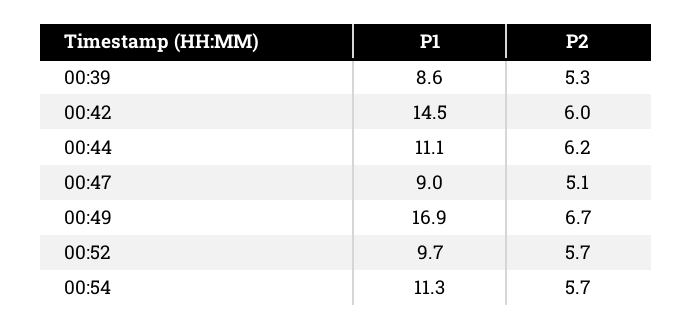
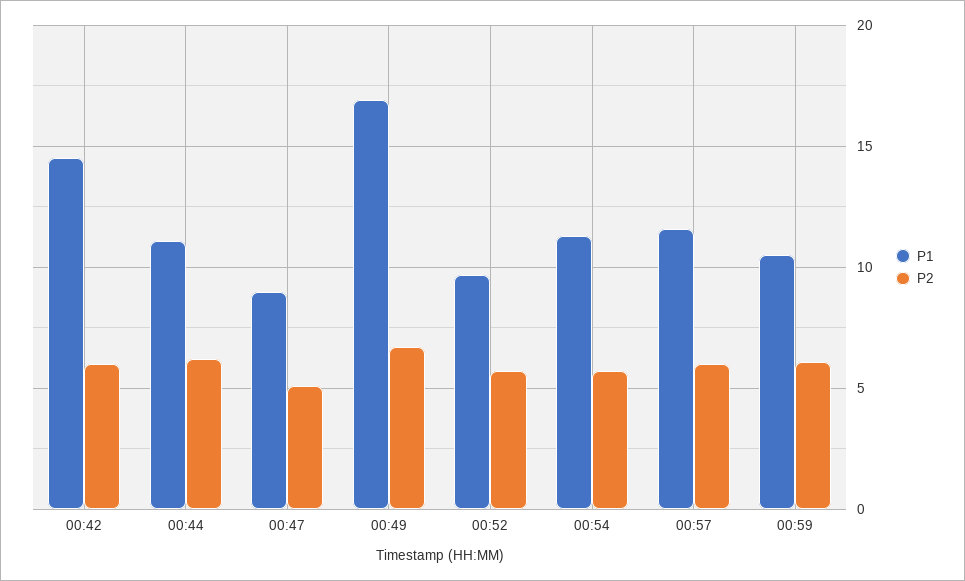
P1, 00:39: 8.6 -> none
P2, 00:39: 5.3 -> none
P1, 00:57: none -> 11.5
P2, 00:57: none -> 6
P1, 00:59: none -> 10.5
P2, 00:59: none -> 6

